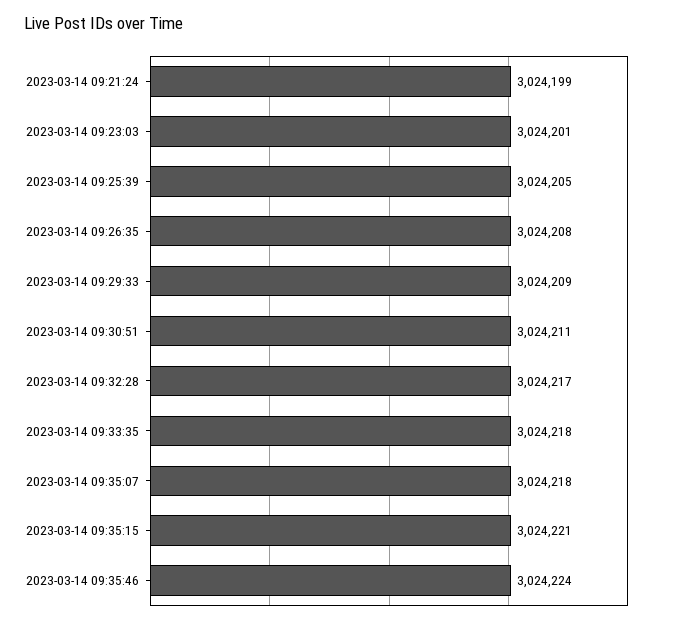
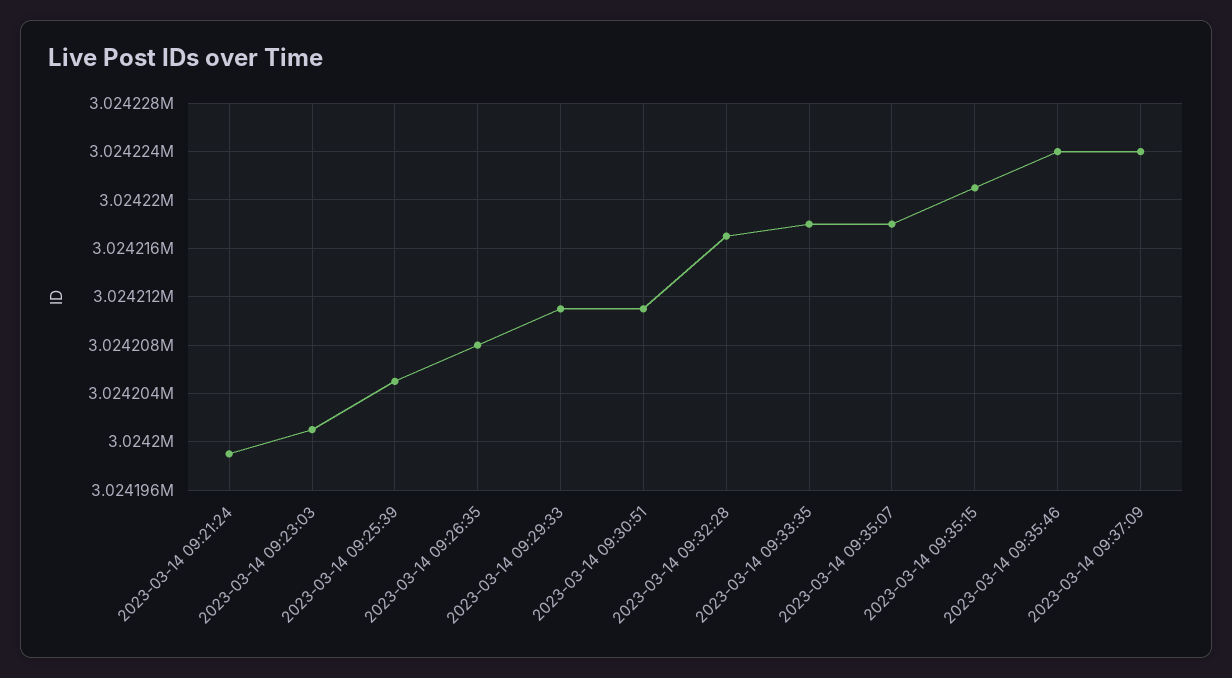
2023-03-14 09:29:33: 3024209 -> 3024211
2023-03-14 09:37:09: none -> 3024224

